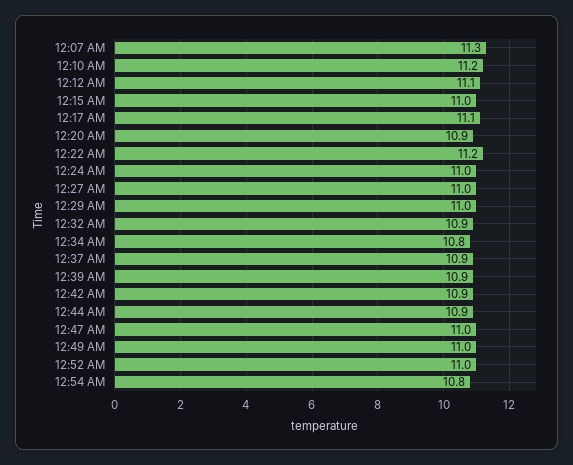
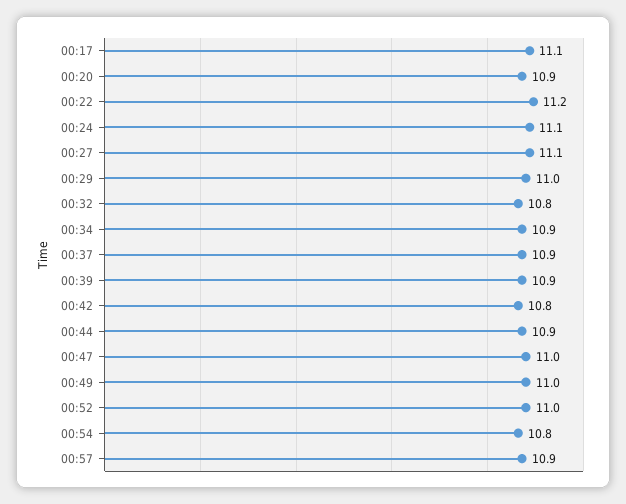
12:07 AM: 11.3 -> none
12:10 AM: 11.2 -> none
12:12 AM: 11.1 -> none
12:15 AM: 11 -> none
12:24 AM: 11 -> 11.1
12:27 AM: 11 -> 11.1
12:32 AM: 10.9 -> 10.8
12:34 AM: 10.8 -> 10.9
12:42 AM: 10.9 -> 10.8
00:57: none -> 10.9

